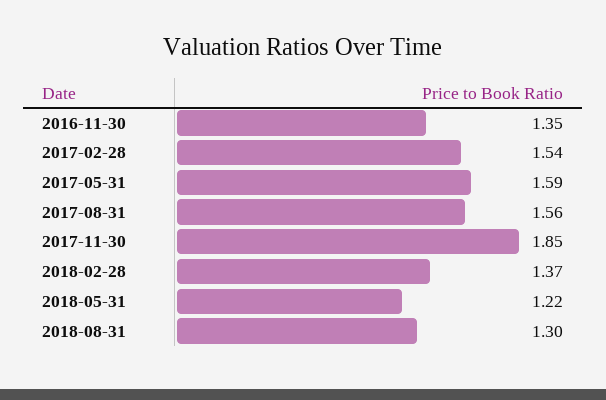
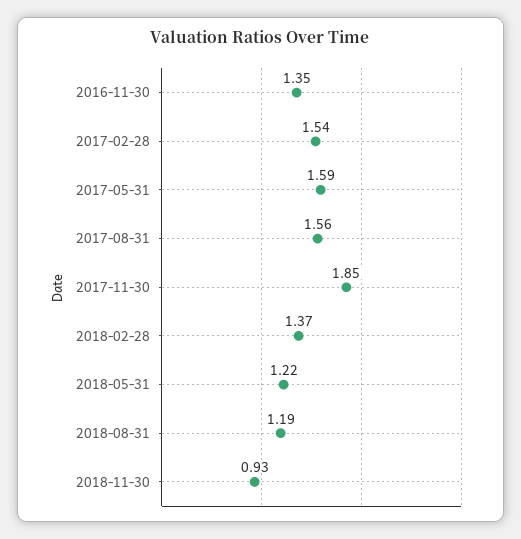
2018-08-31: 1.3 -> 1.19
2018-11-30: none -> 0.93

